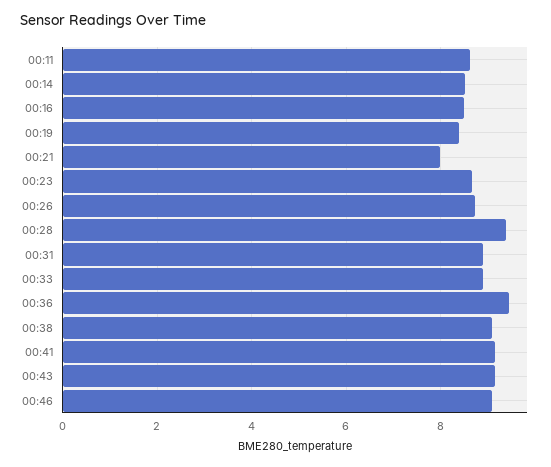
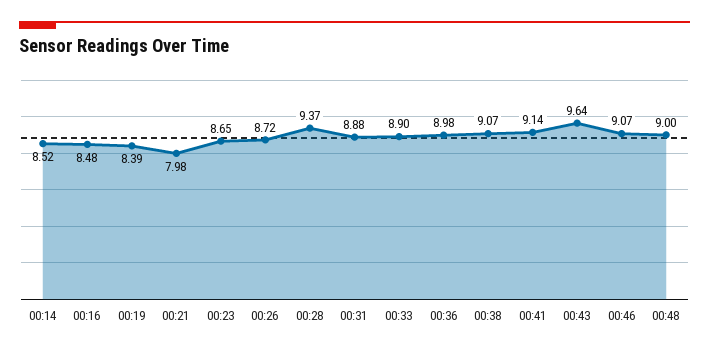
00:11: 8.6 -> none
00:36: 9.4 -> 8.98
00:43: 9.2 -> 9.64
00:48: none -> 9

